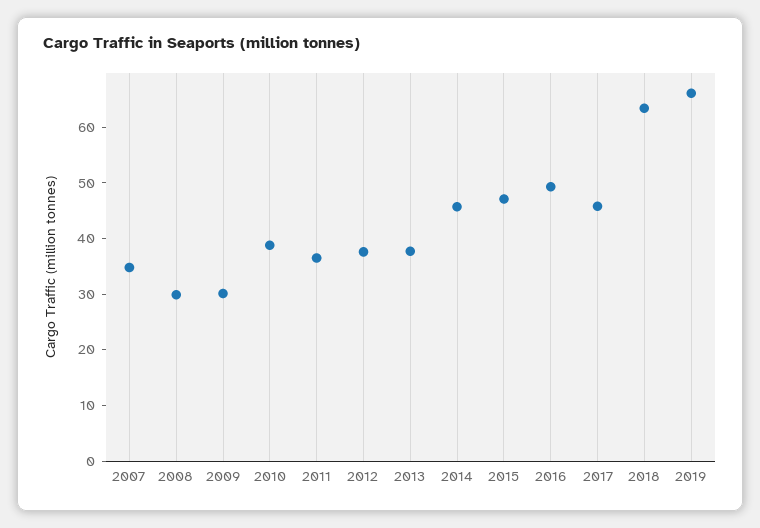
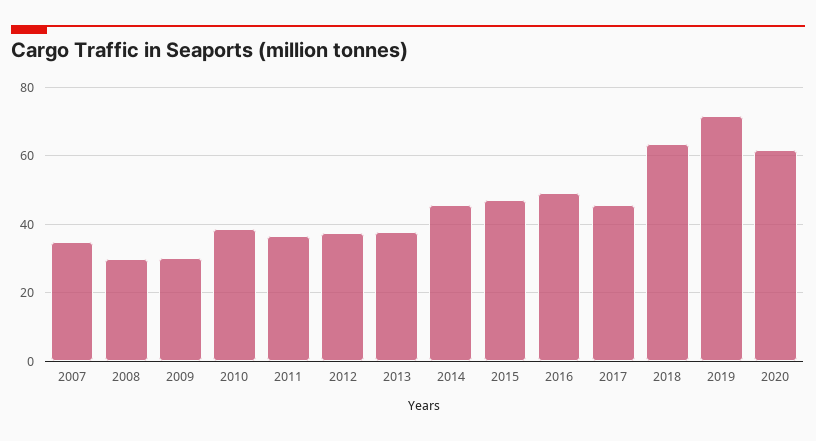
2019: 66 -> 72
2020: none -> 62

